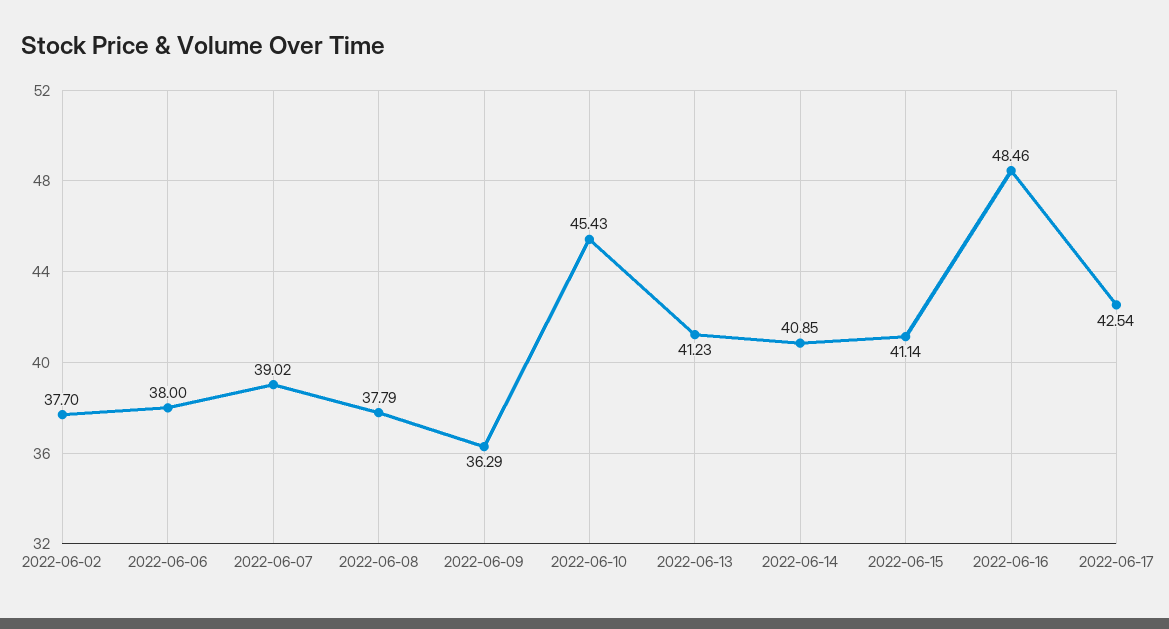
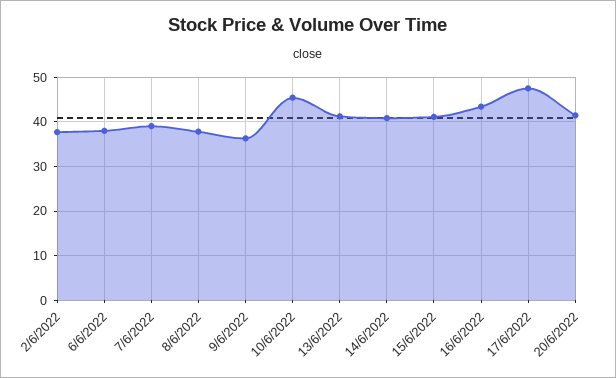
2022-06-16: 48.46 -> 44
2022-06-17: 42.54 -> 48
20/6/2022: none -> 42

